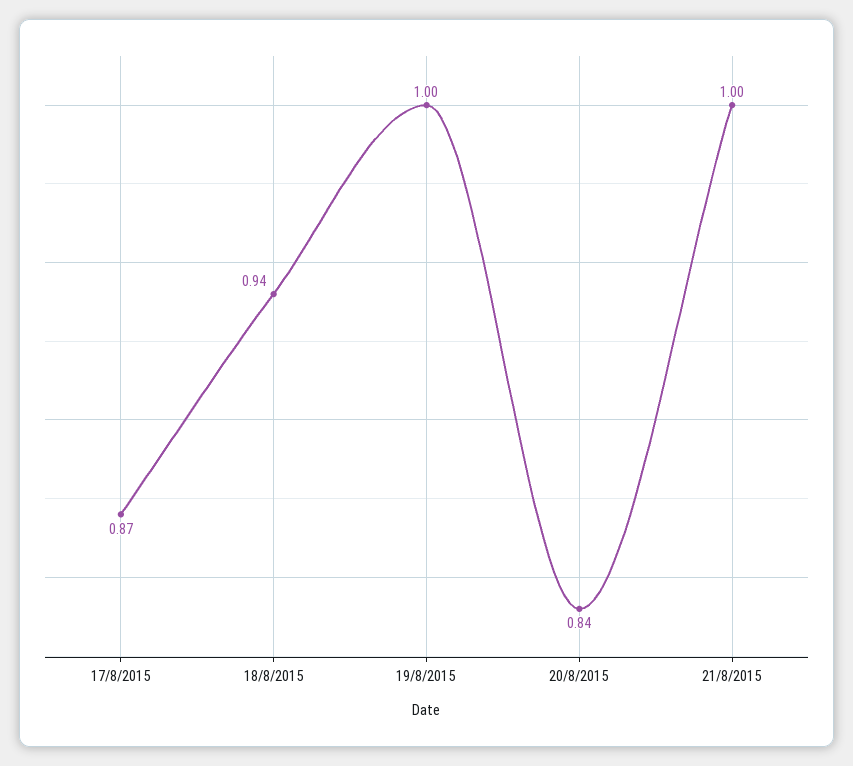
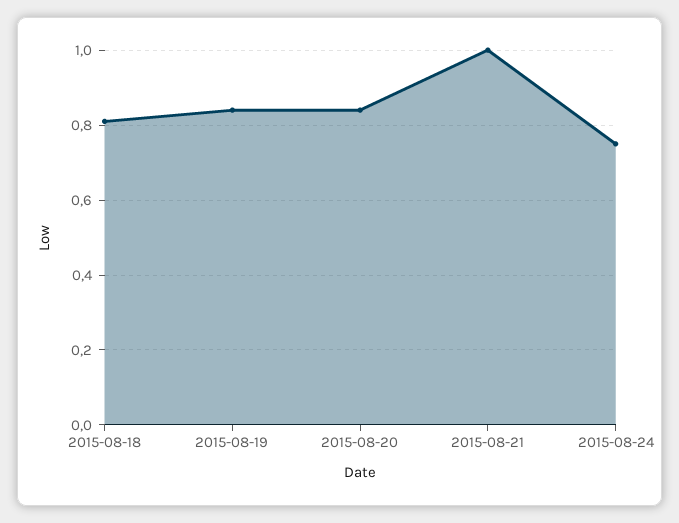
17/8/2015: 0.87 -> none
18/8/2015: 0.94 -> 0.8
19/8/2015: 1 -> 0.85
2015-08-24: none -> 0.75

